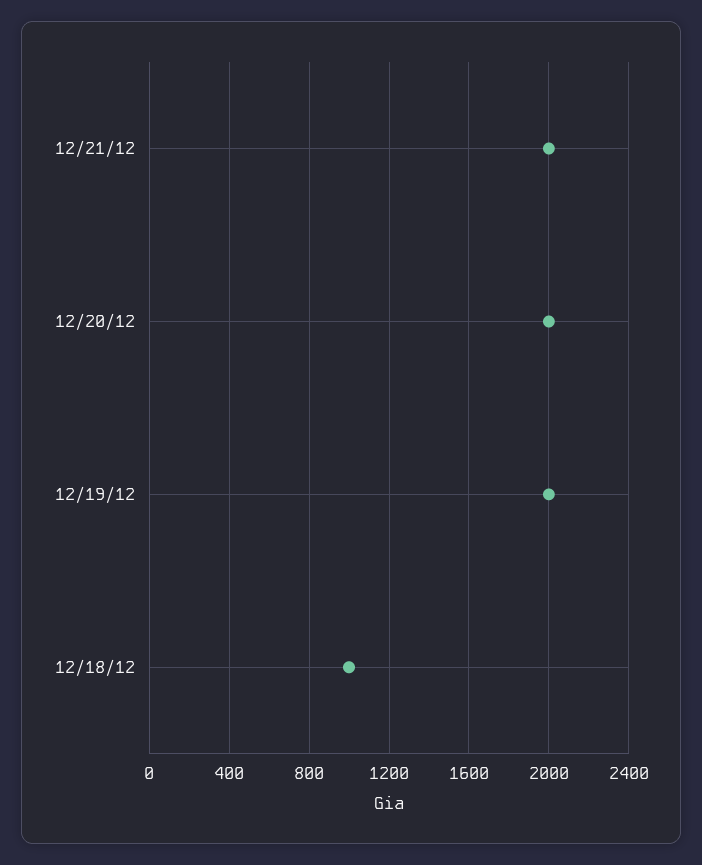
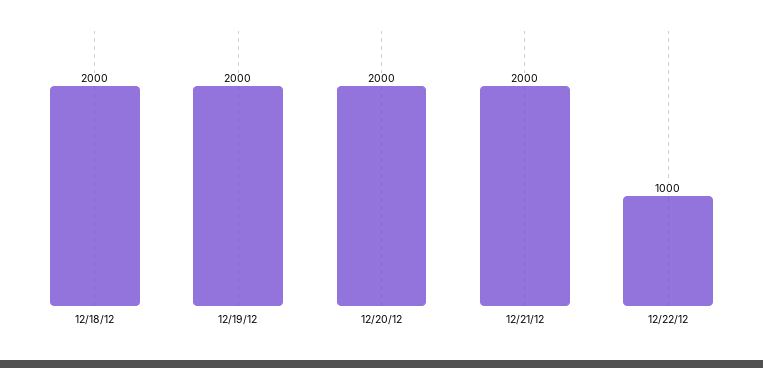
12/18/12: 1000 -> 2000
12/22/12: none -> 1000

